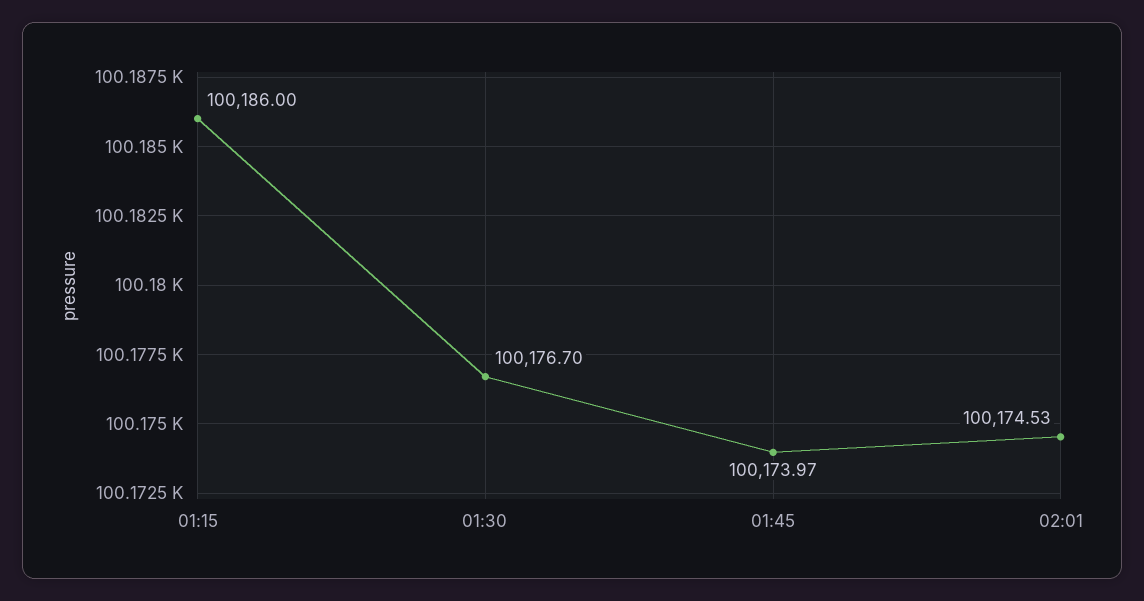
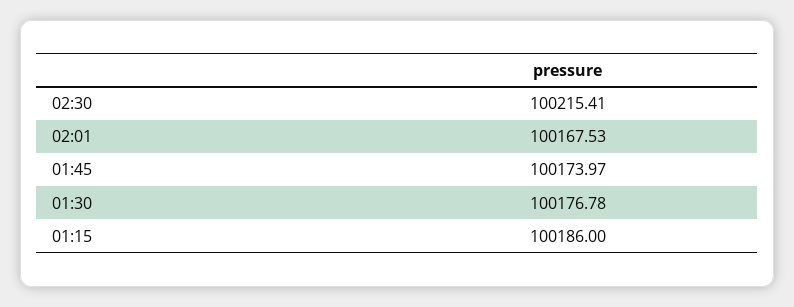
01:30: 100176.7 -> 100176.78
02:01: 100174.53 -> 100167.53
02:30: none -> 100215.41

